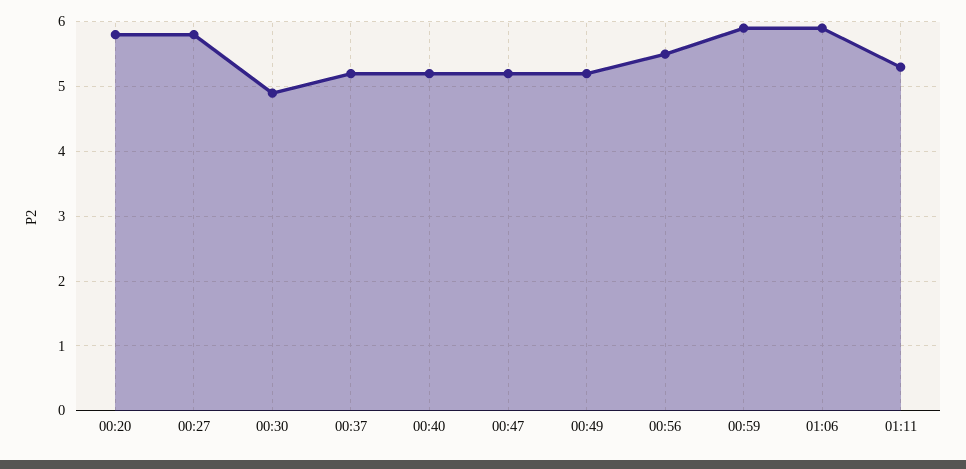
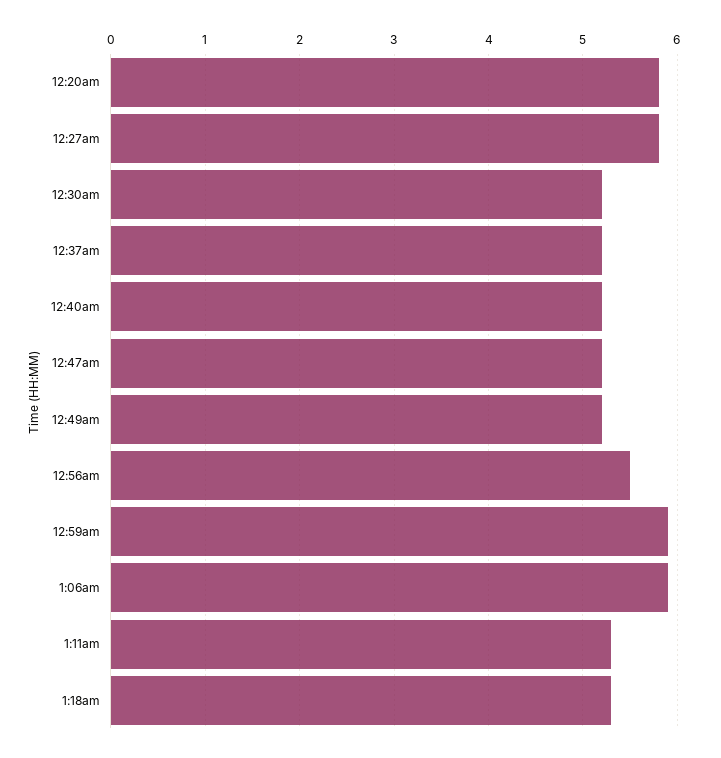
00:30: 4.9 -> 5.2
1:18am: none -> 5.3

